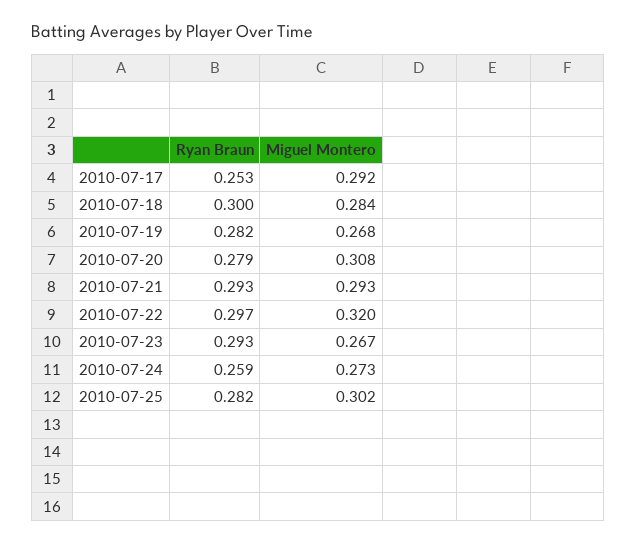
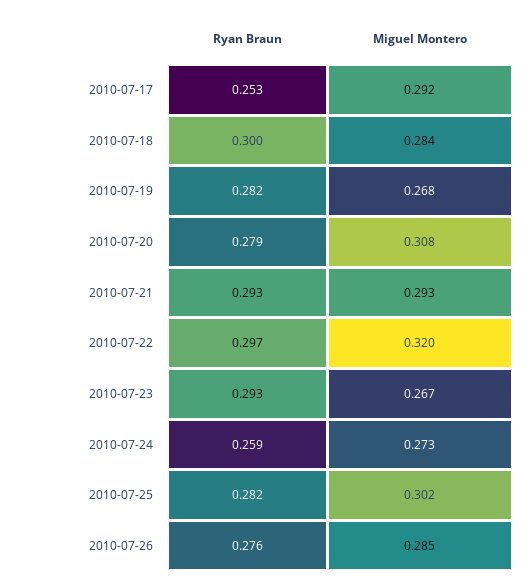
Ryan Braun, 2010-07-26: none -> 0.276
Miguel Montero, 2010-07-26: none -> 0.285

